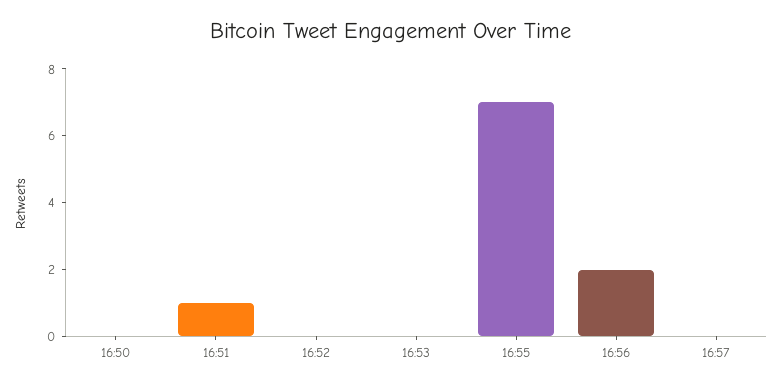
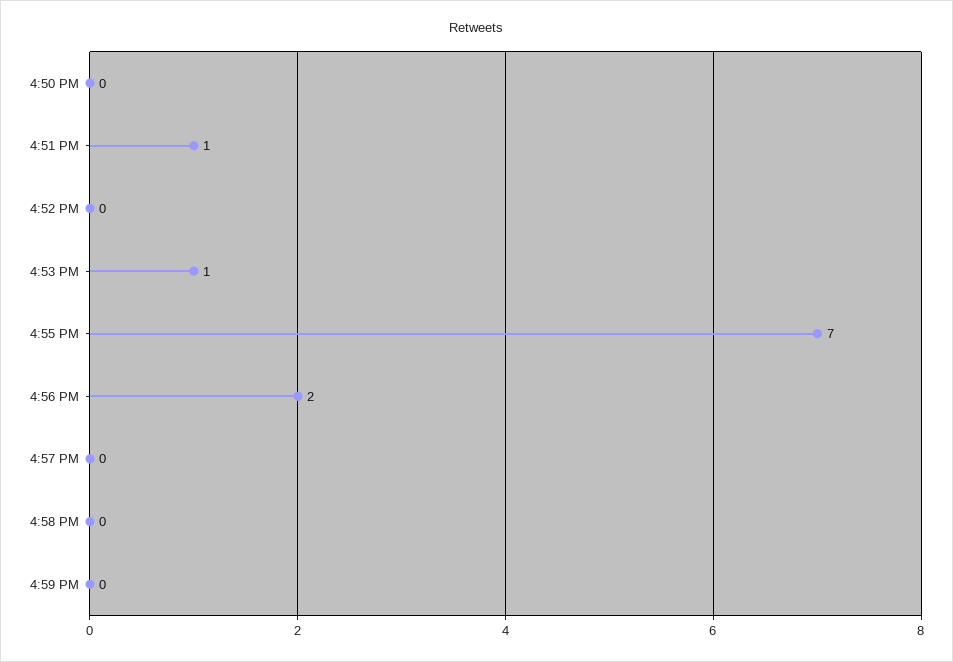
16:53: 0 -> 1
4:58 PM: none -> 0
4:59 PM: none -> 0

